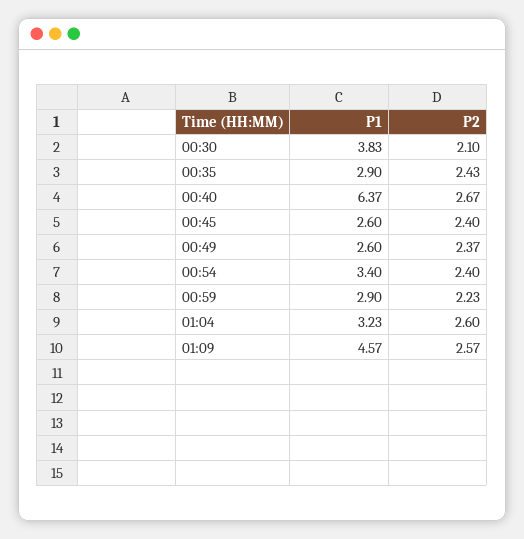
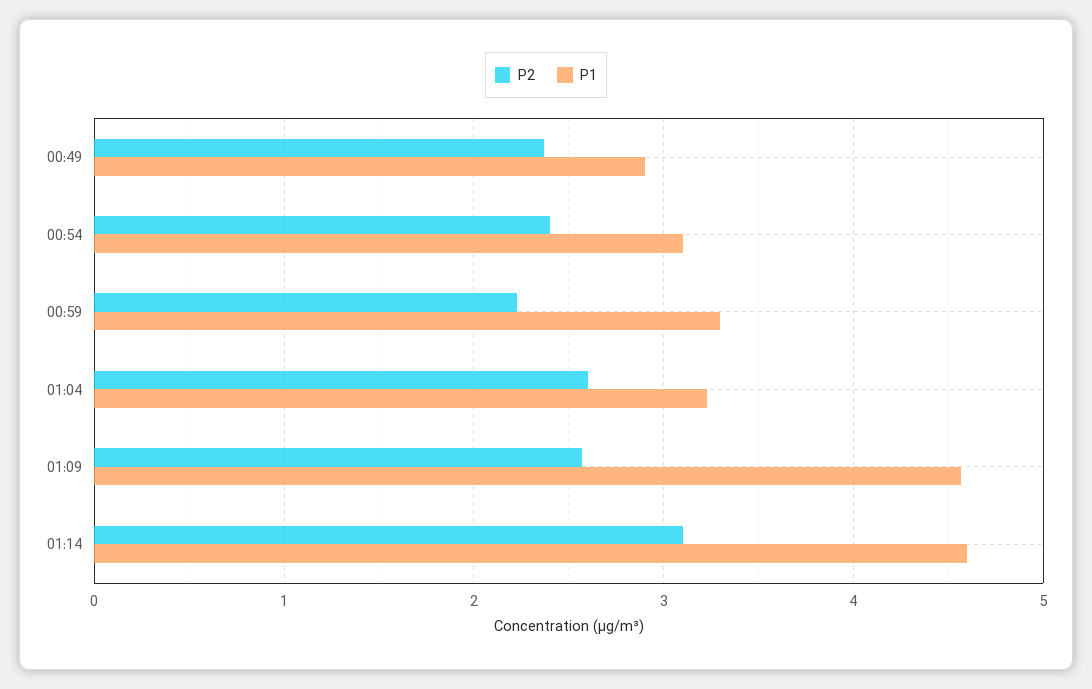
P1, 00:30: 3.83 -> none
P2, 00:30: 2.1 -> none
P1, 00:35: 2.9 -> none
P2, 00:35: 2.43 -> none
P1, 00:40: 6.37 -> none
P2, 00:40: 2.67 -> none
P1, 00:45: 2.6 -> none
P2, 00:45: 2.4 -> none
P1, 00:49: 2.6 -> 2.9
P1, 00:54: 3.4 -> 3.1
P1, 00:59: 2.9 -> 3.3
P2, 01:14: none -> 3.1
P1, 01:14: none -> 4.6

